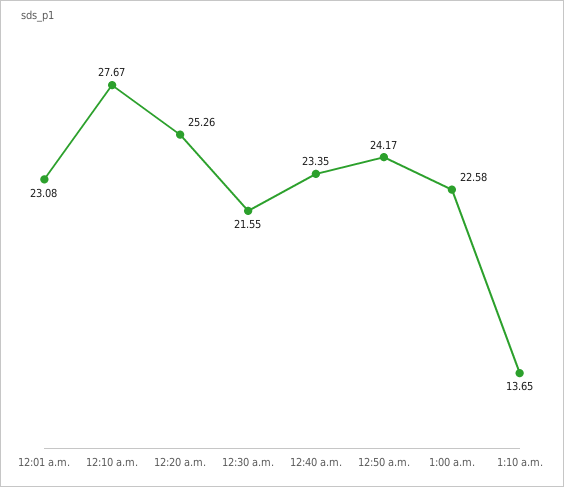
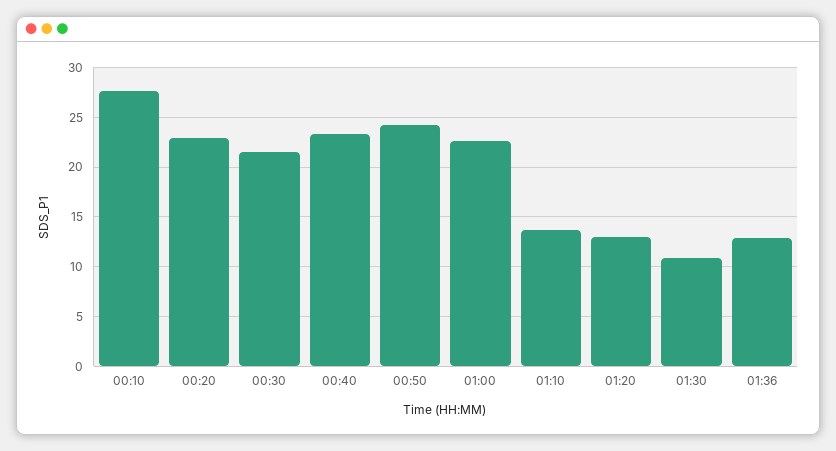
12:01 a.m.: 23.08 -> none
12:20 a.m.: 25.26 -> 23
01:20: none -> 13
01:30: none -> 11
01:36: none -> 13

